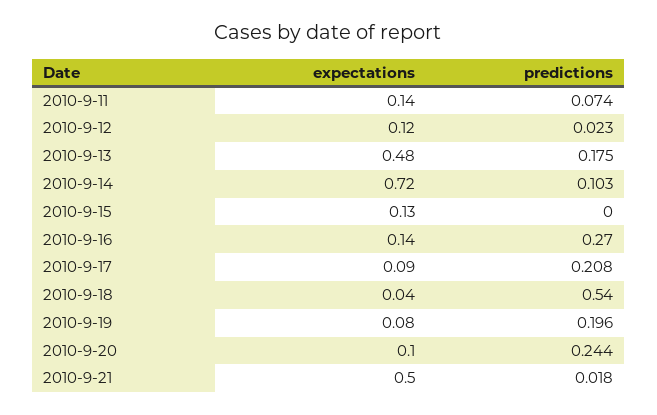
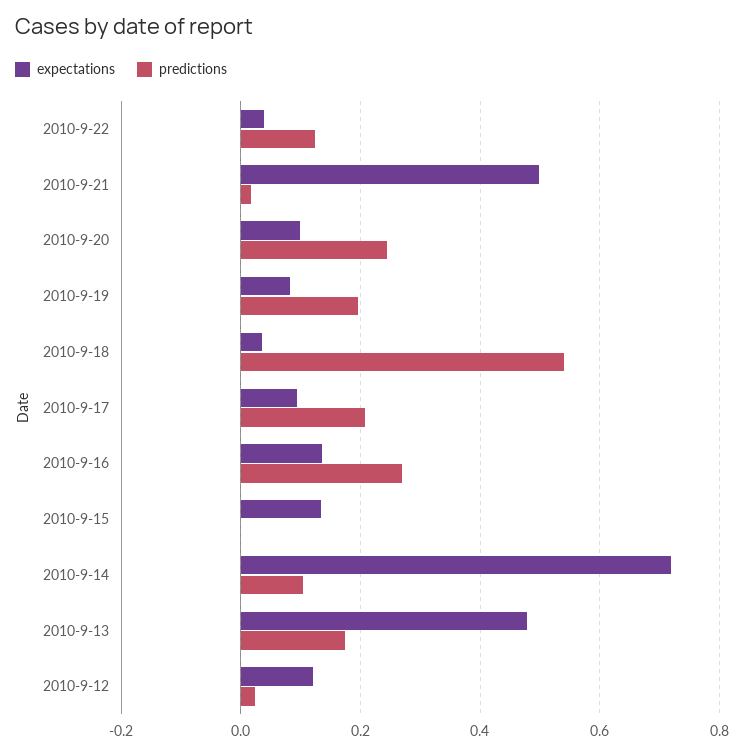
expectations, 2010-9-11: 0.14 -> none
predictions, 2010-9-11: 0.074 -> none
expectations, 2010-9-22: none -> 0.04
predictions, 2010-9-22: none -> 0.12

